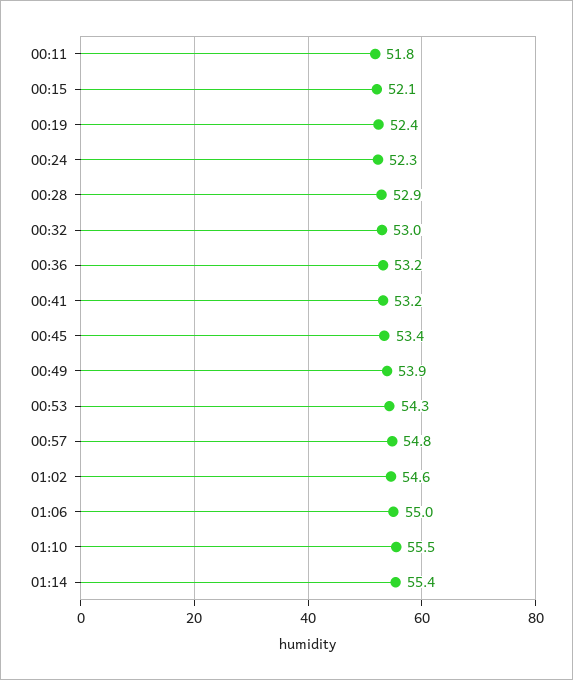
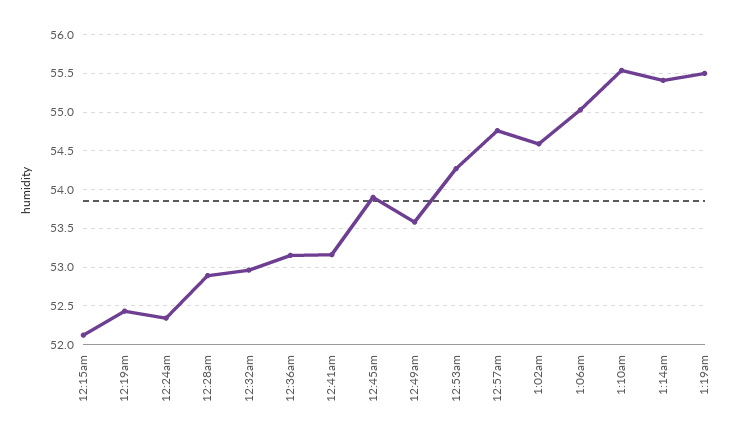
00:11: 51.8 -> none
00:45: 53.4 -> 53.9
00:49: 53.9 -> 53.6
1:19am: none -> 55.5

